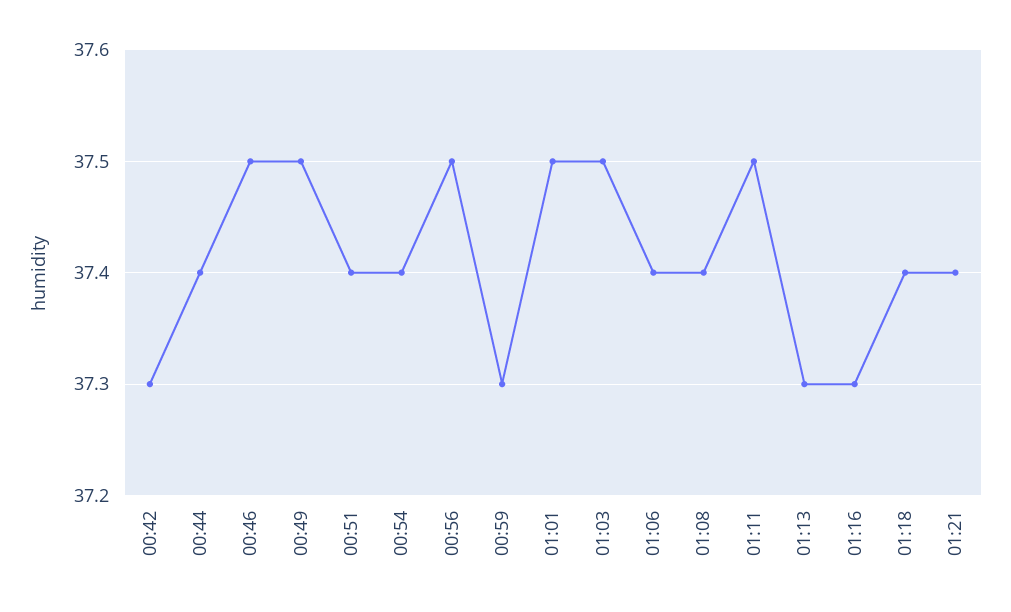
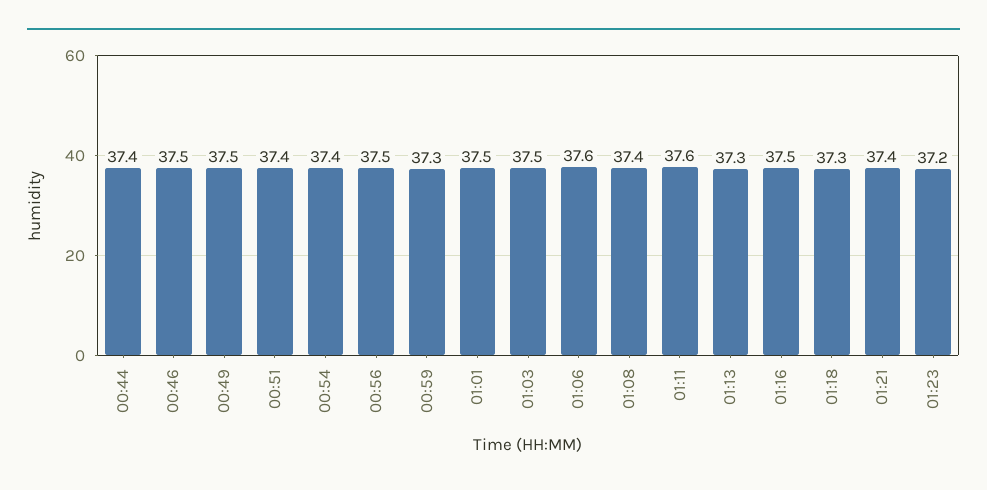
00:42: 37.3 -> none
01:06: 37.4 -> 37.6
01:11: 37.5 -> 37.6
01:16: 37.3 -> 37.5
01:18: 37.4 -> 37.3
01:23: none -> 37.2

